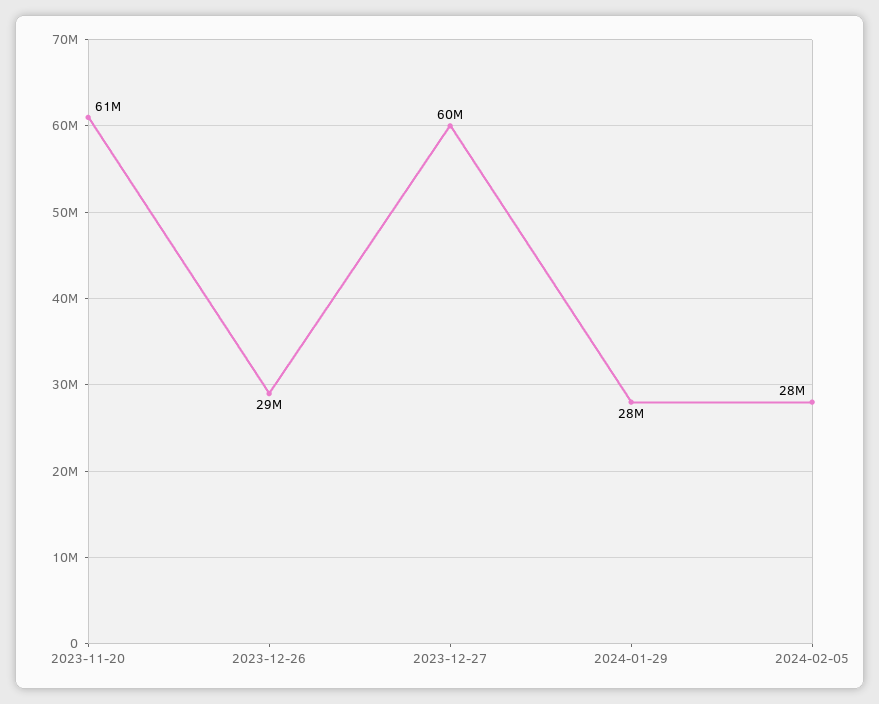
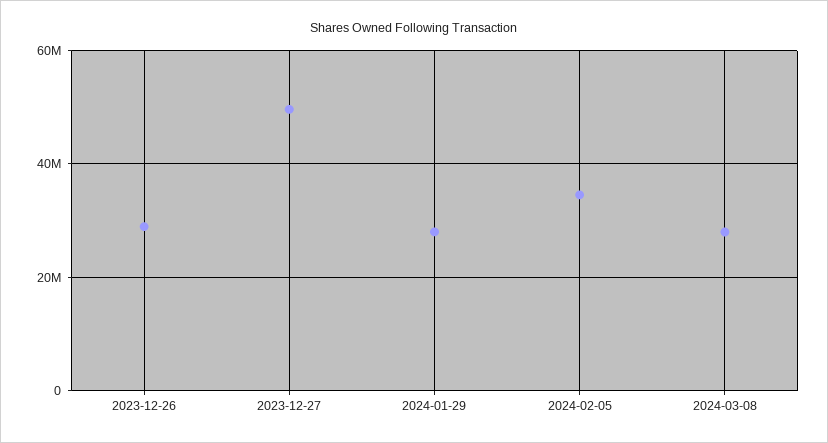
2023-11-20: 61000000 -> none
2023-12-27: 60000000 -> 50000000
2024-02-05: 28000000 -> 34000000
2024-03-08: none -> 28000000

